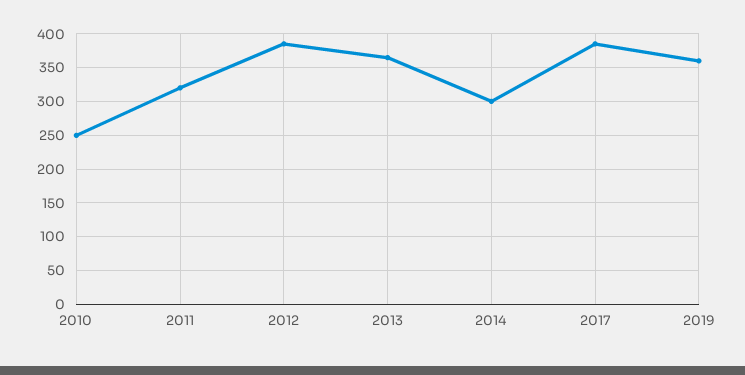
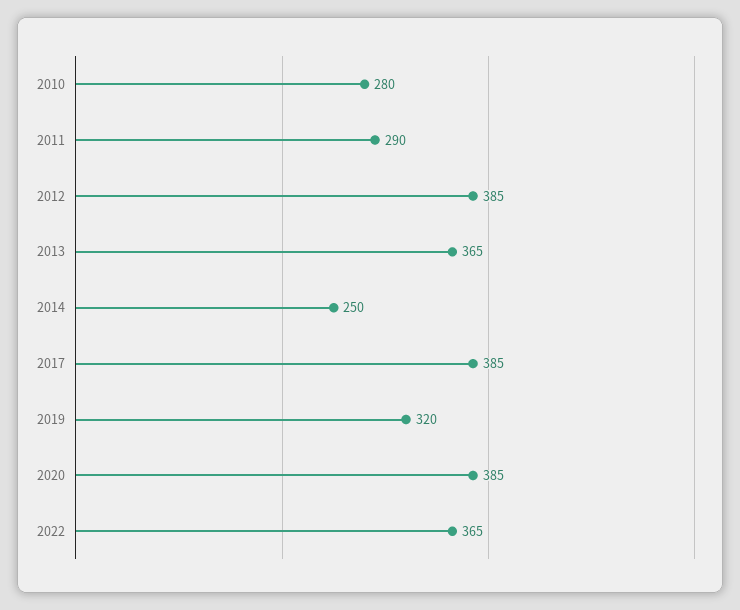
2010: 250 -> 280
2011: 320 -> 290
2014: 300 -> 250
2019: 360 -> 320
2020: none -> 385
2022: none -> 365

